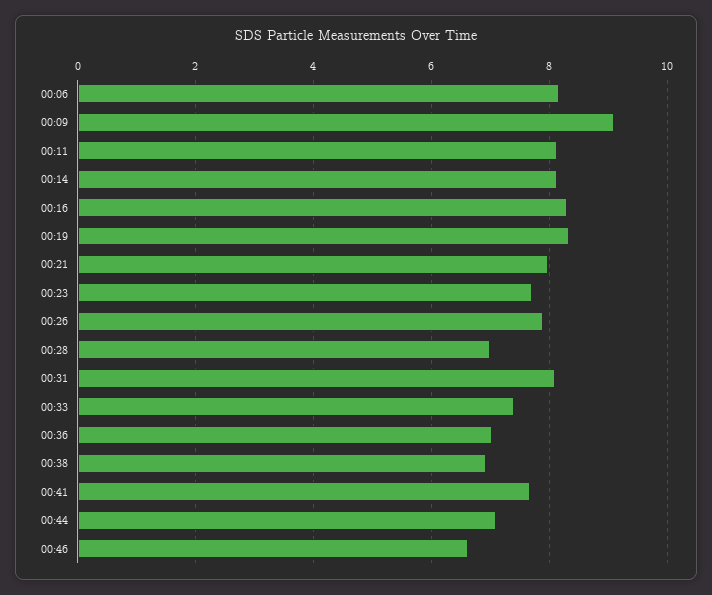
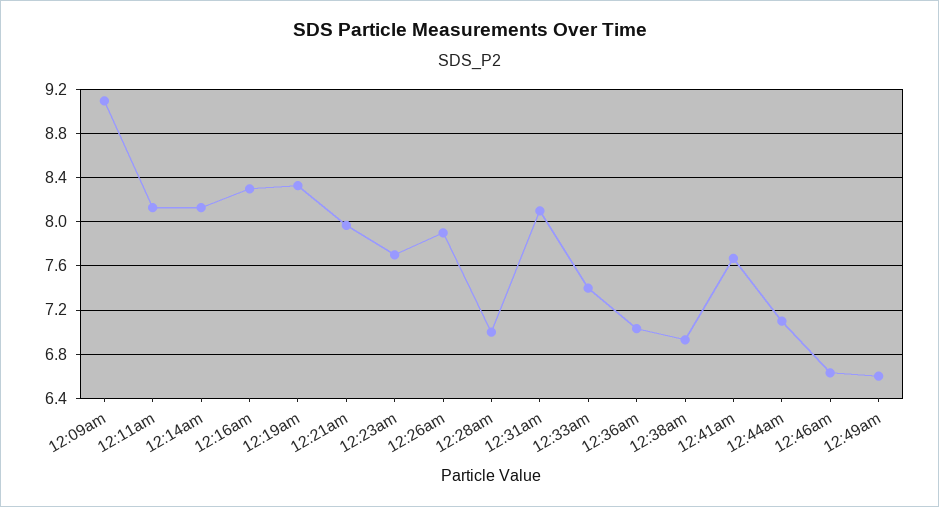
00:06: 8.2 -> none
12:49am: none -> 6.6

